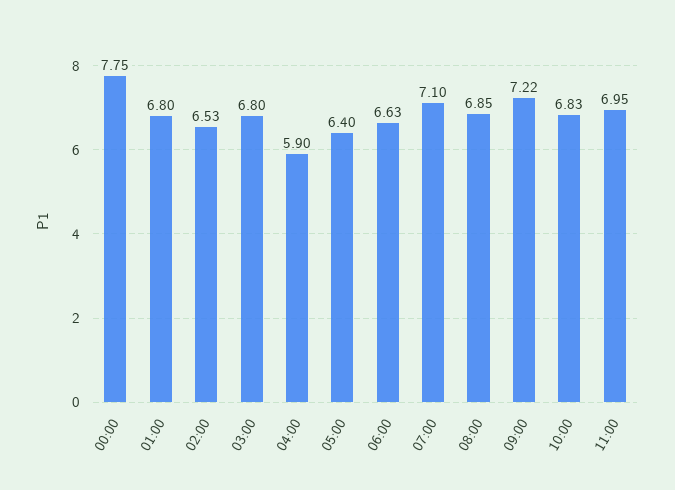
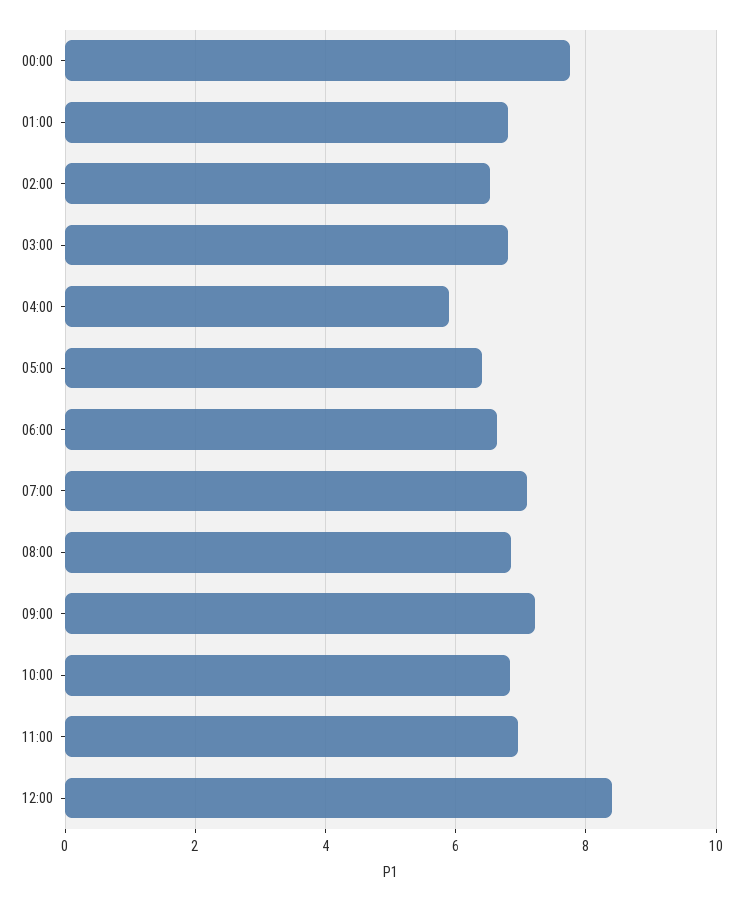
12:00: none -> 8.4

